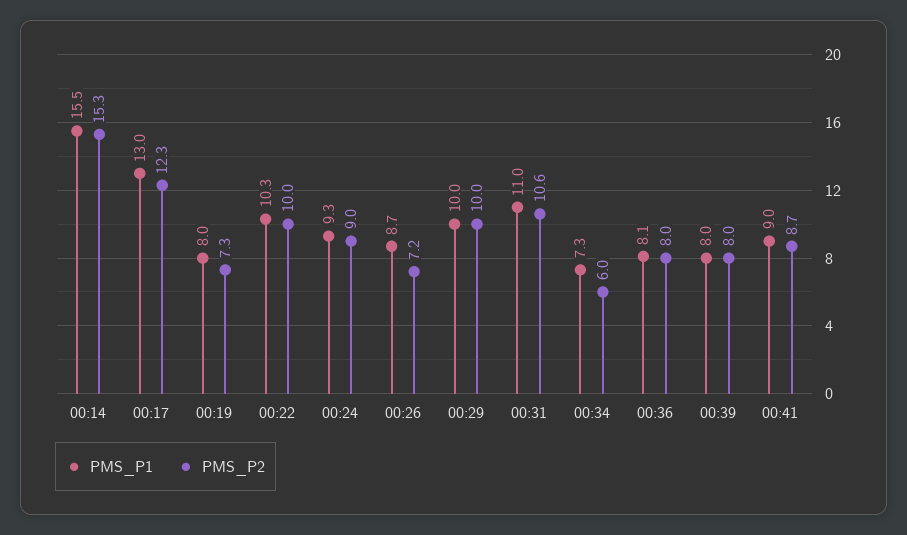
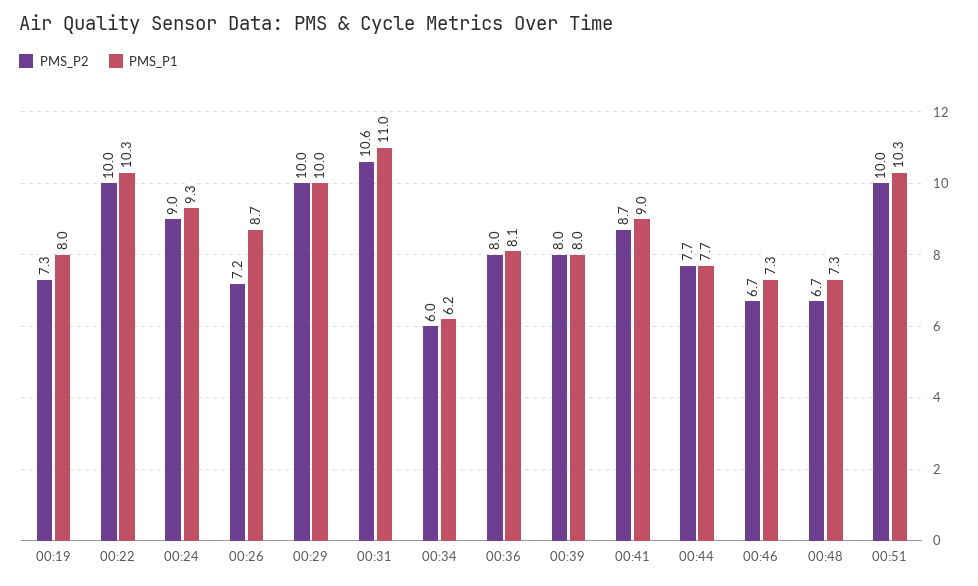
PMS_P1, 00:14: 15.5 -> none
PMS_P2, 00:14: 15.3 -> none
PMS_P1, 00:17: 13 -> none
PMS_P2, 00:17: 12.3 -> none
PMS_P1, 00:34: 7.3 -> 6.2
PMS_P2, 00:44: none -> 7.7
PMS_P1, 00:44: none -> 7.7
PMS_P2, 00:46: none -> 6.7
PMS_P1, 00:46: none -> 7.3
PMS_P2, 00:48: none -> 6.7
PMS_P1, 00:48: none -> 7.3
PMS_P2, 00:51: none -> 10
PMS_P1, 00:51: none -> 10.3

